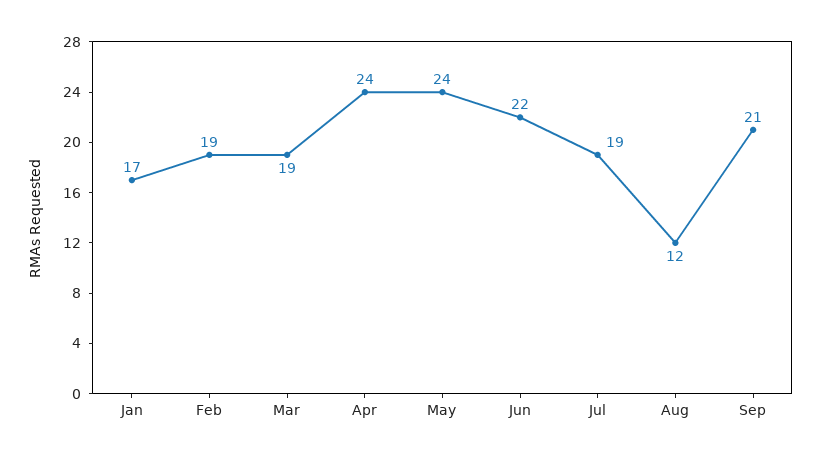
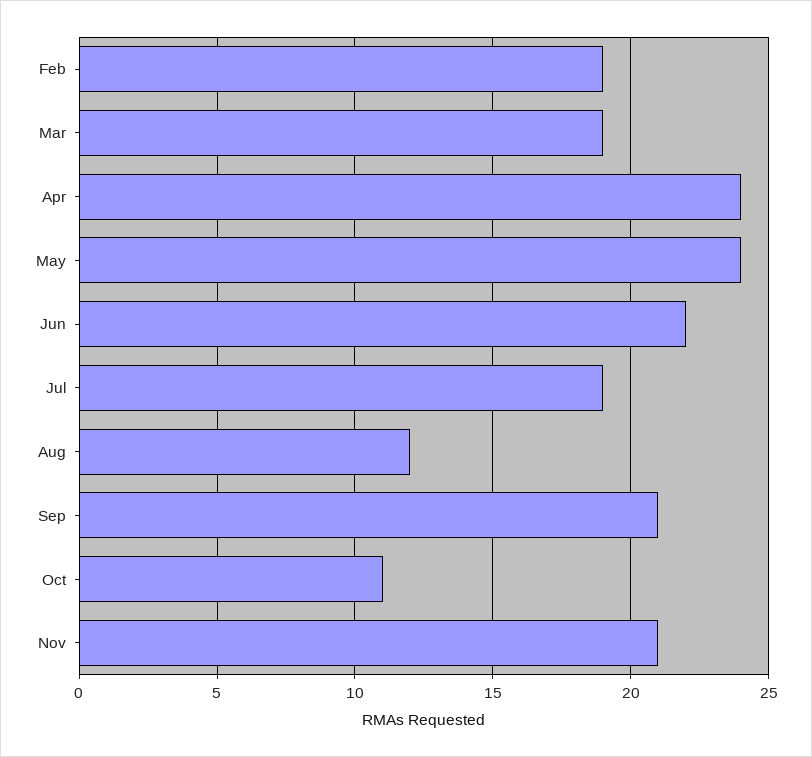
Jan: 17 -> none
Oct: none -> 11
Nov: none -> 21

